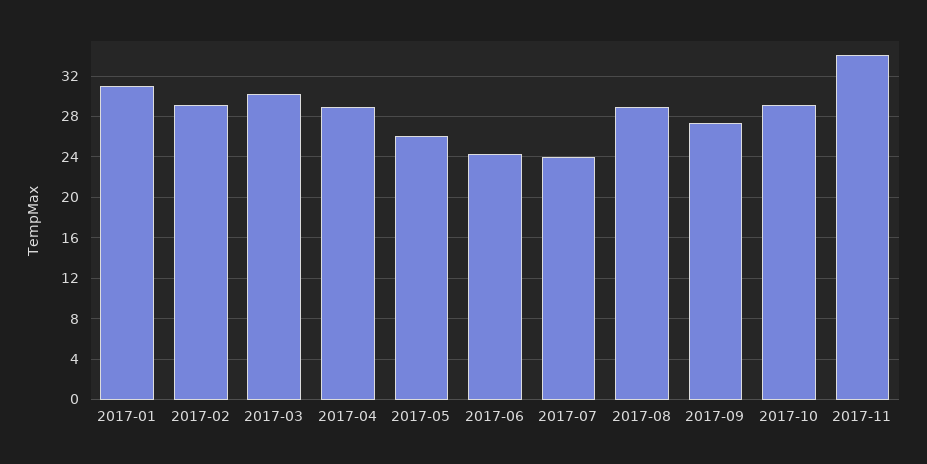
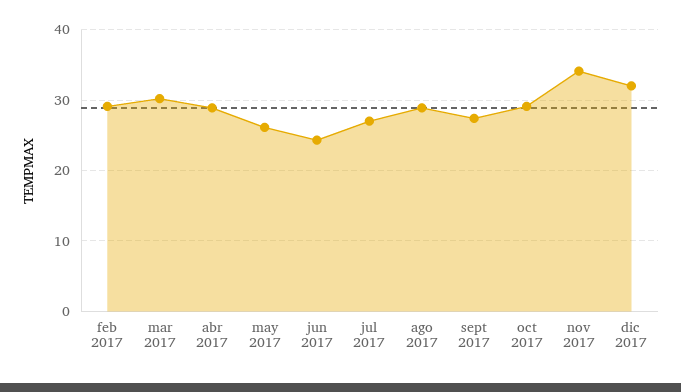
2017-01: 31 -> none
2017-07: 24 -> 27
dic 2017: none -> 32

